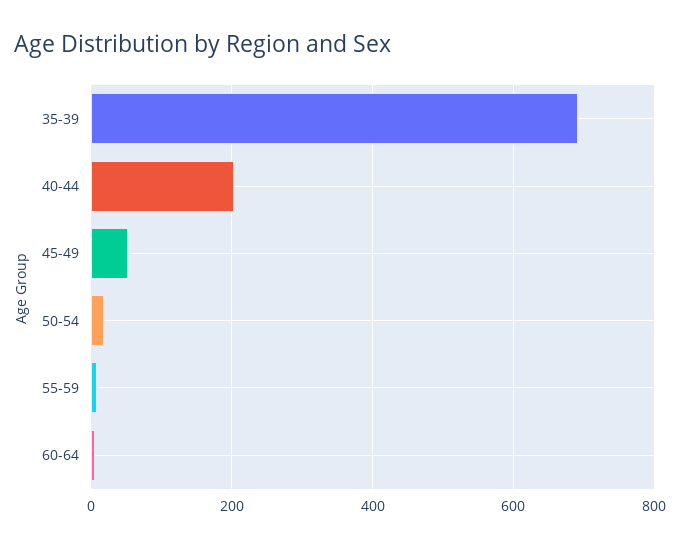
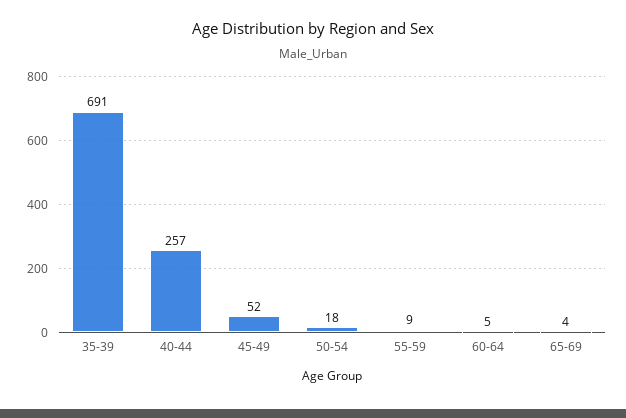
40-44: 200 -> 257
65-69: none -> 4

